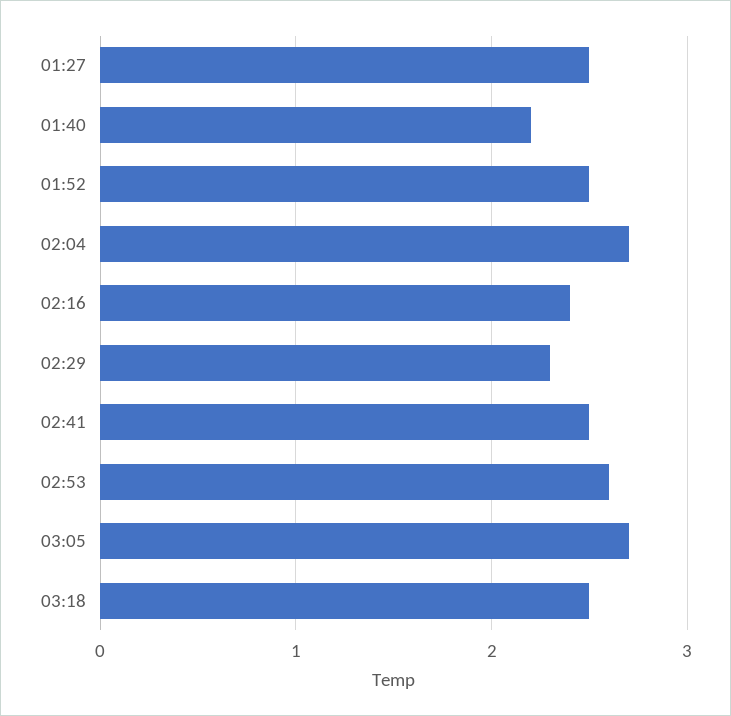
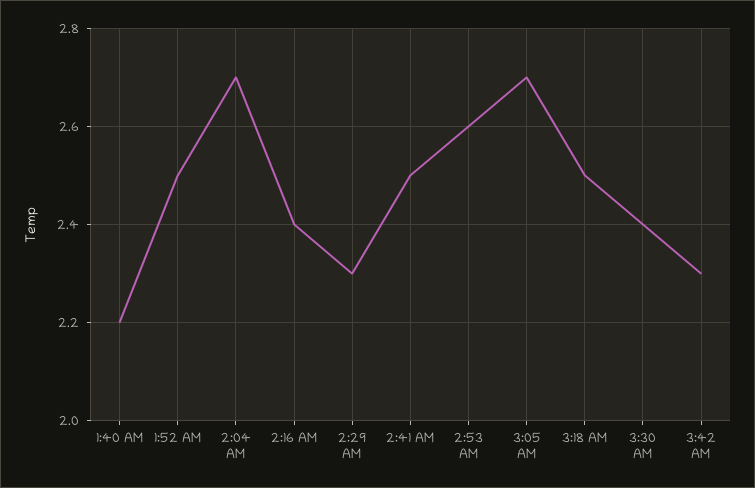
01:27: 2.5 -> none
3:30 AM: none -> 2.4
3:42 AM: none -> 2.3

